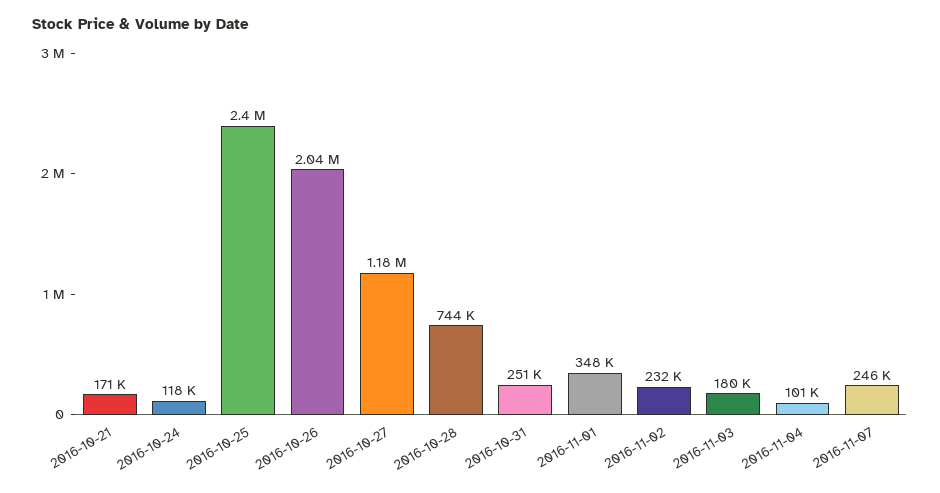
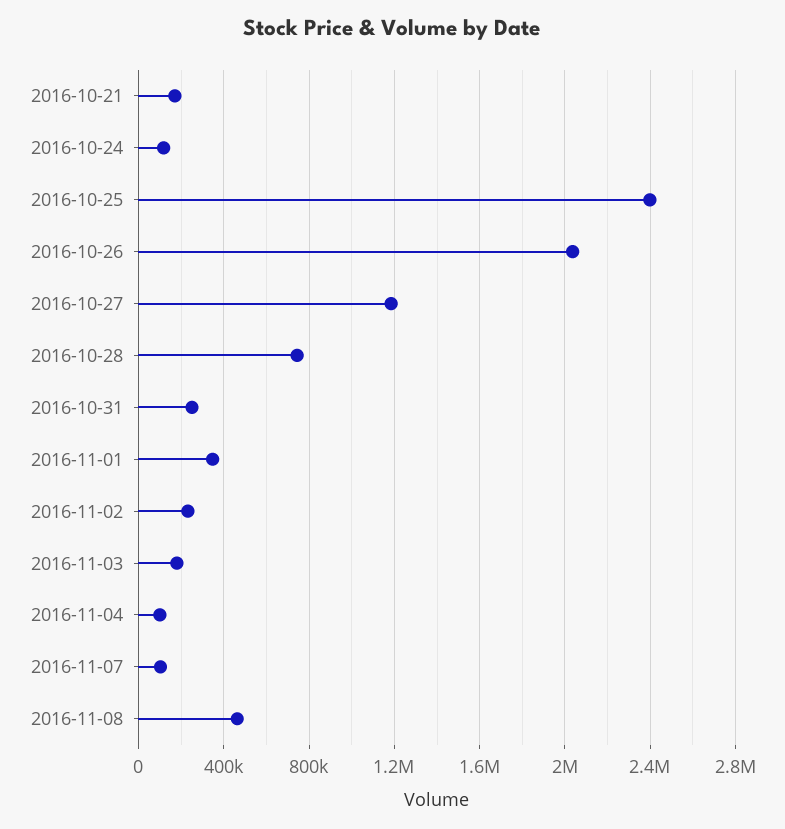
2016-11-07: 246000 -> 100000
2016-11-08: none -> 450000

